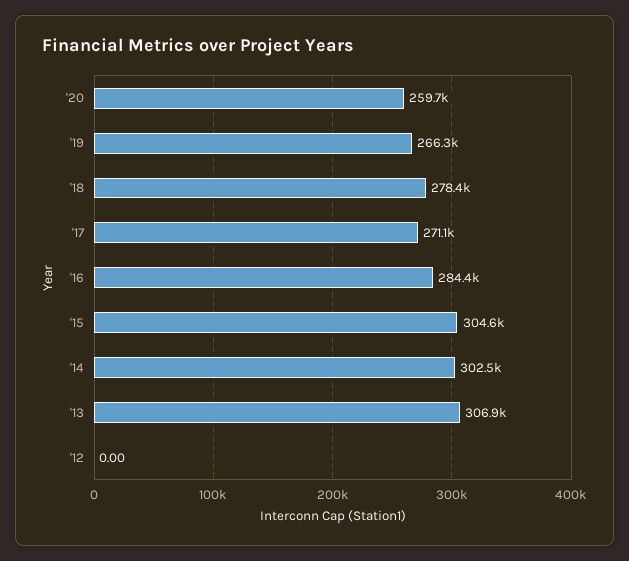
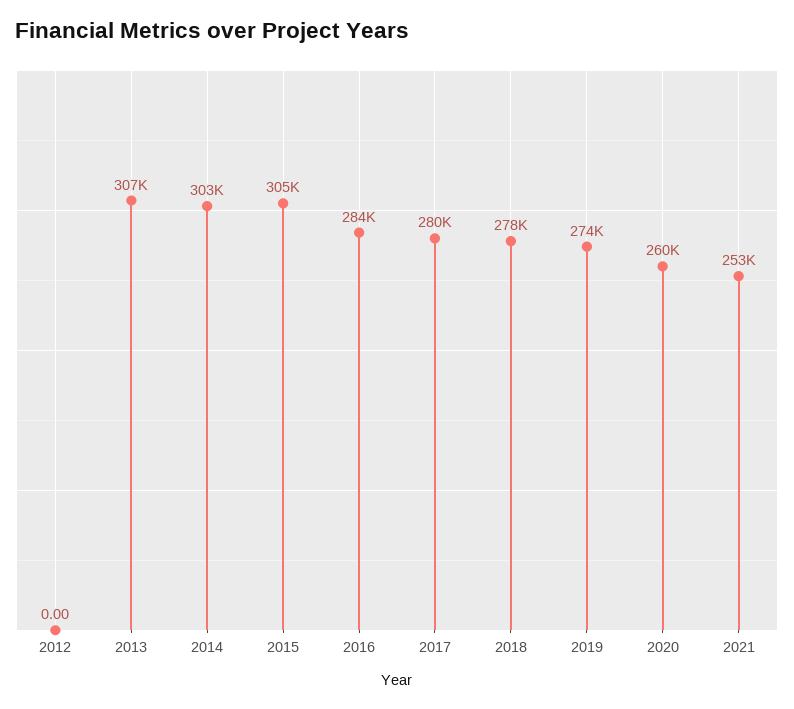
'19: 266300 -> 274000
'17: 271100 -> 280000
2021: none -> 253000

